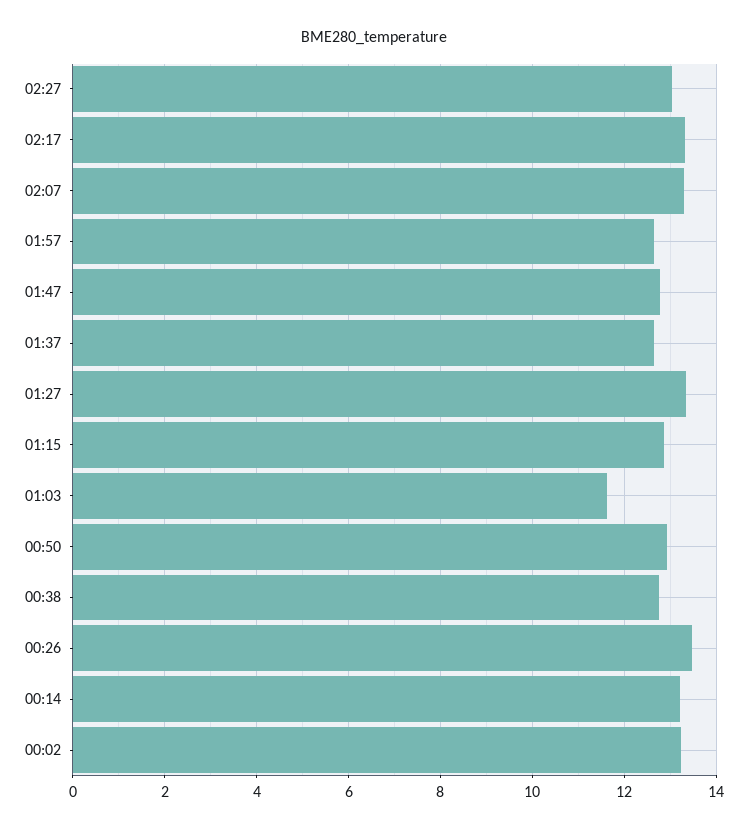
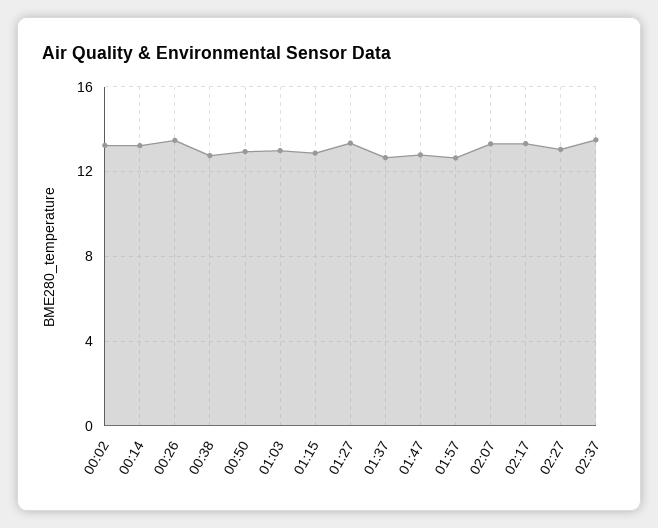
01:03: 11.6 -> 13
02:37: none -> 13.5

